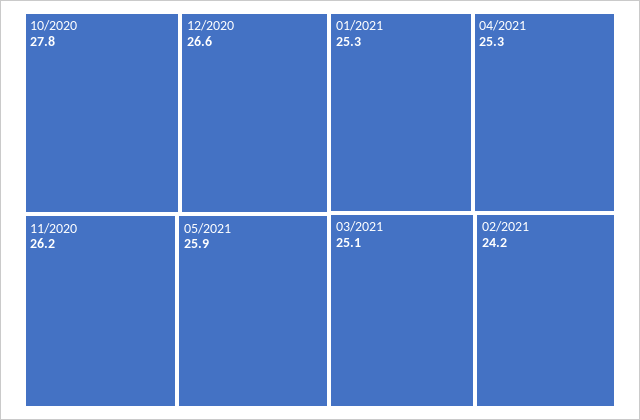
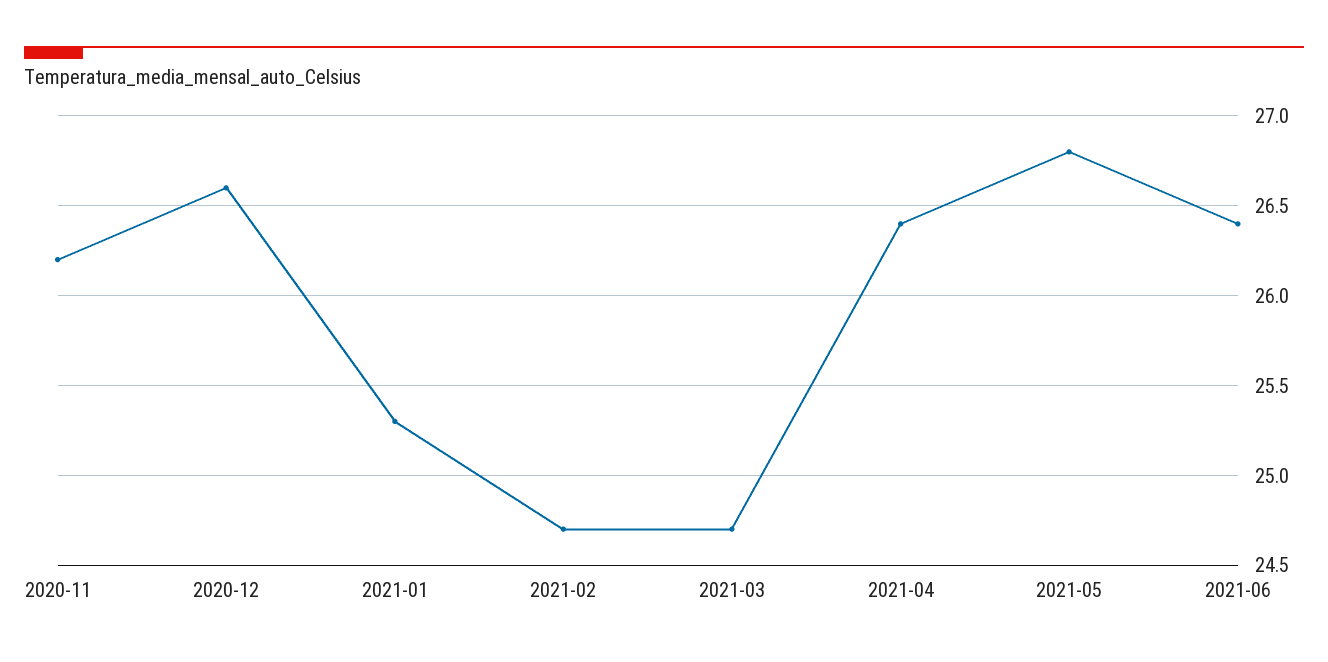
10/2020: 27.8 -> none
05/2021: 25.9 -> 26.8
04/2021: 25.3 -> 26.4
03/2021: 25.1 -> 24.7
02/2021: 24.2 -> 24.7
2021-06: none -> 26.4

